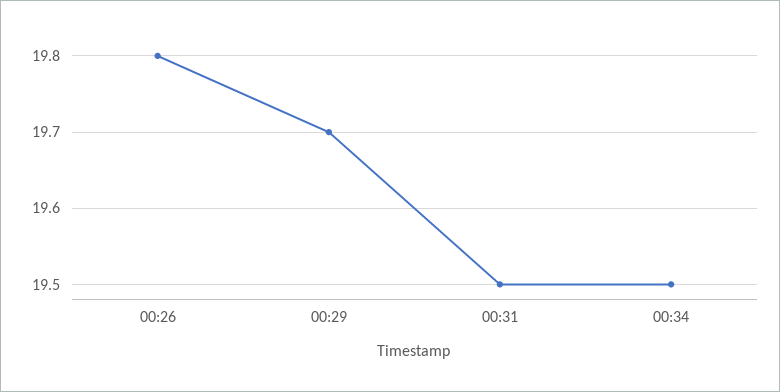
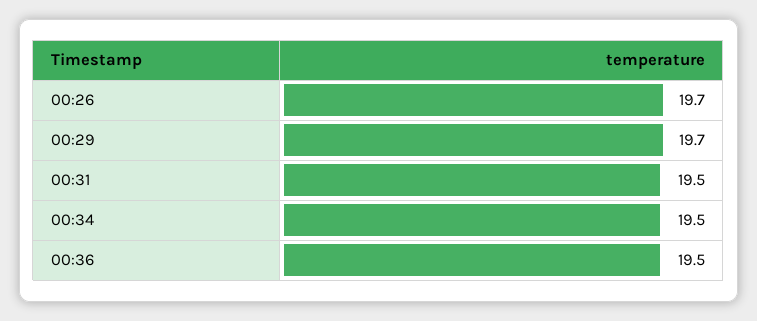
00:26: 19.8 -> 19.7
00:36: none -> 19.5

